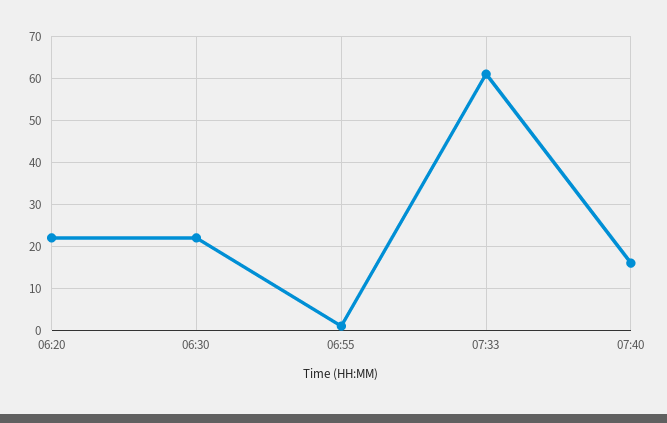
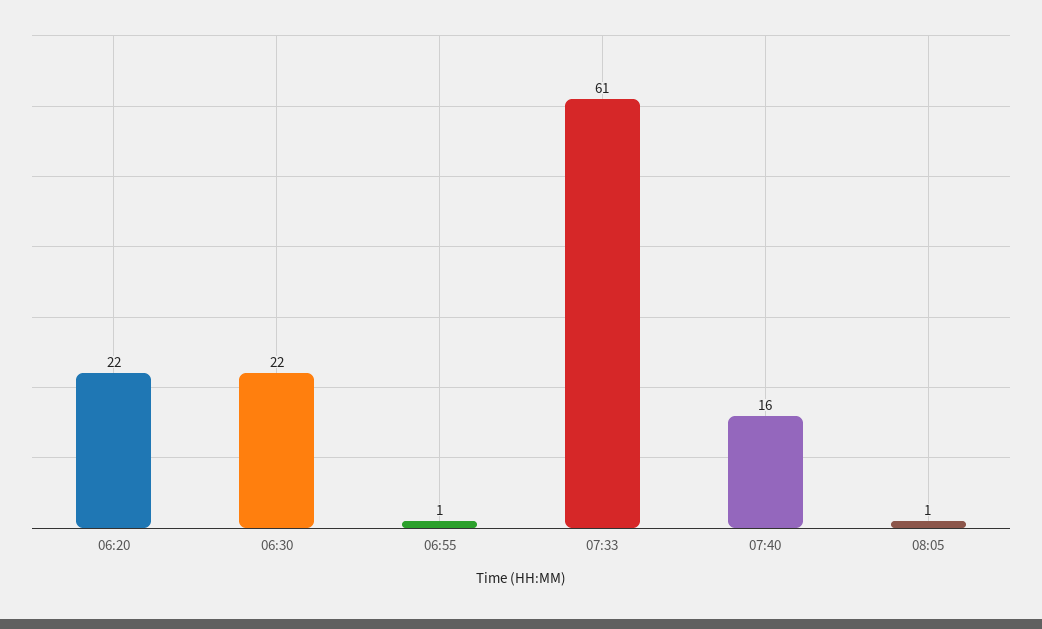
08:05: none -> 1

